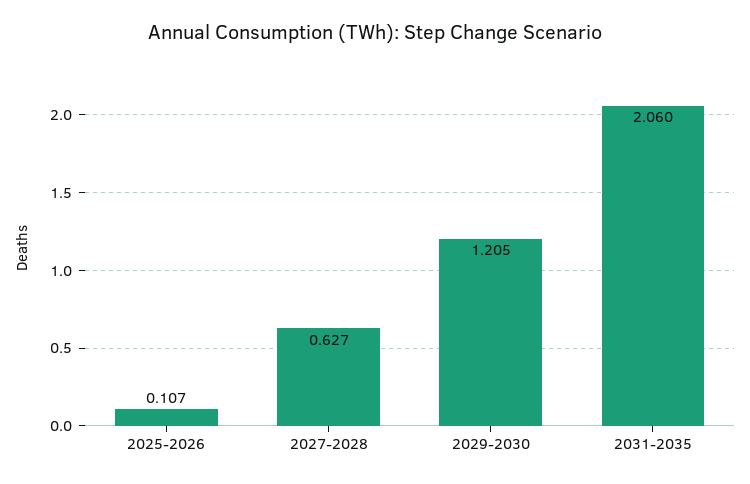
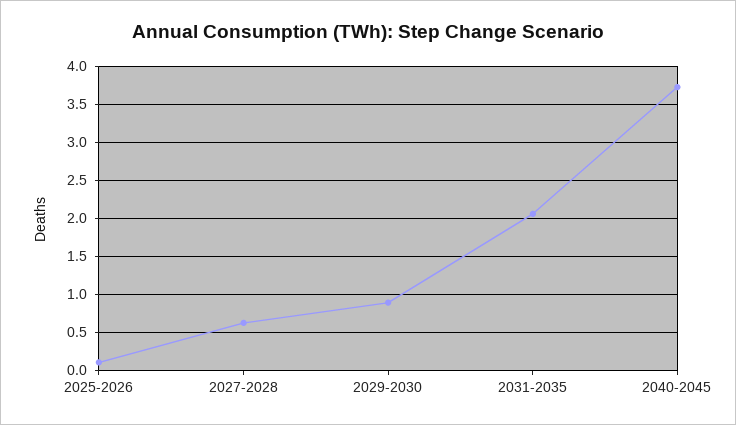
2029-2030: 1.205 -> 0.9
2040-2045: none -> 3.7

